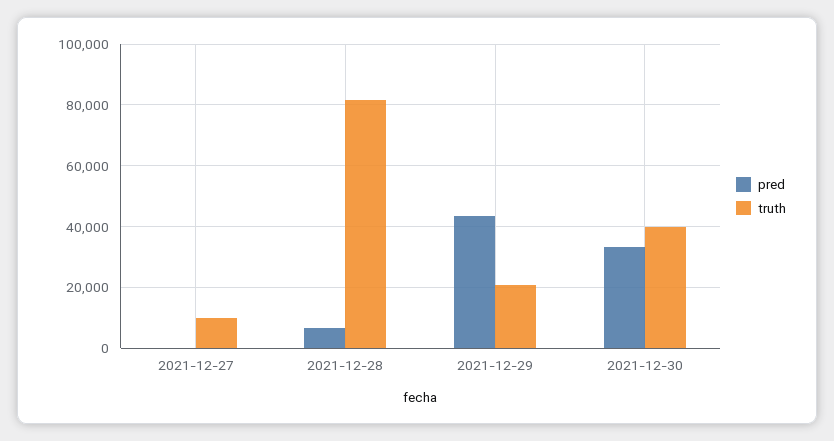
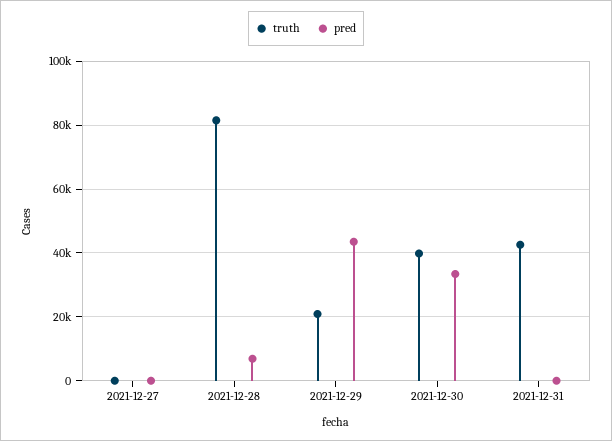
truth, 2021-12-27: 10000 -> 0
truth, 2021-12-31: none -> 42000
pred, 2021-12-31: none -> 0

